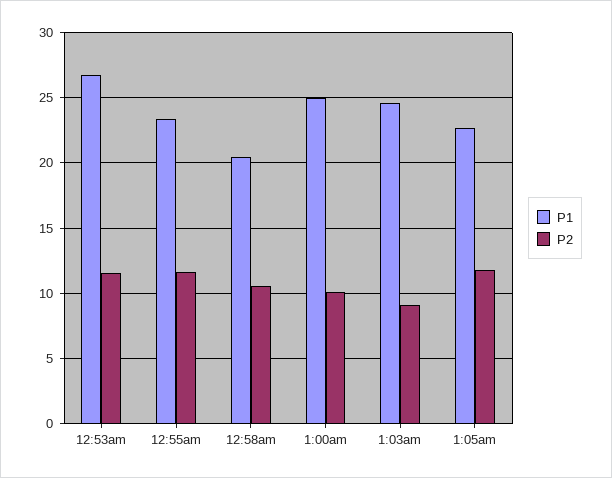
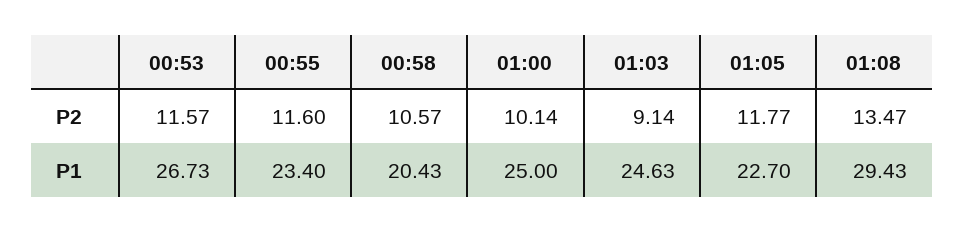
P2, 01:08: none -> 13.47
P1, 01:08: none -> 29.43

